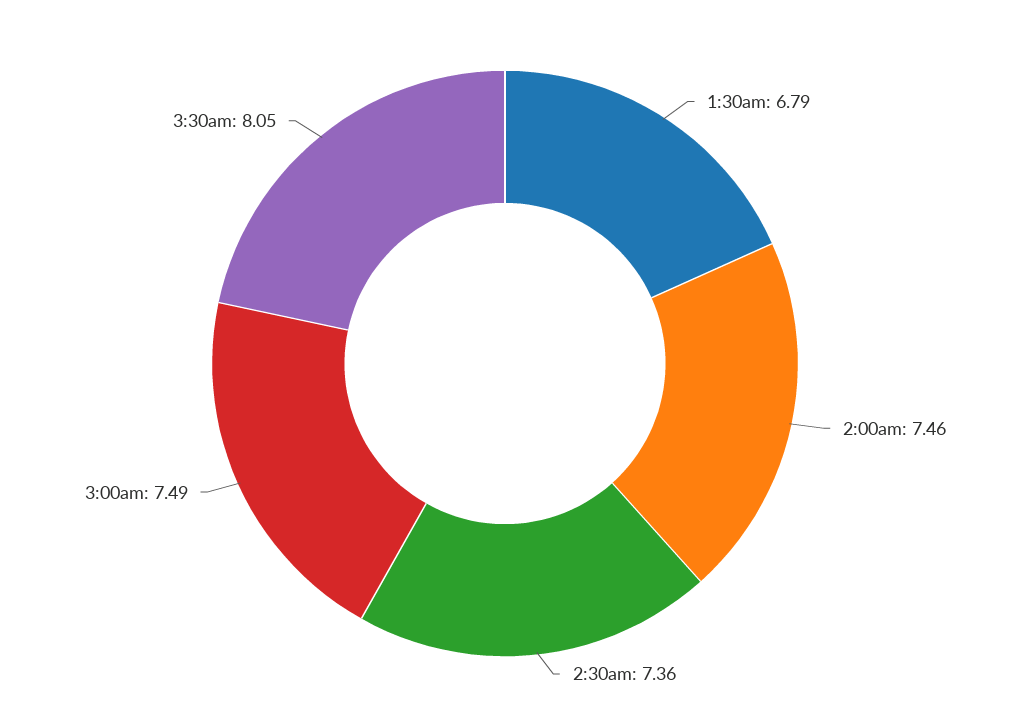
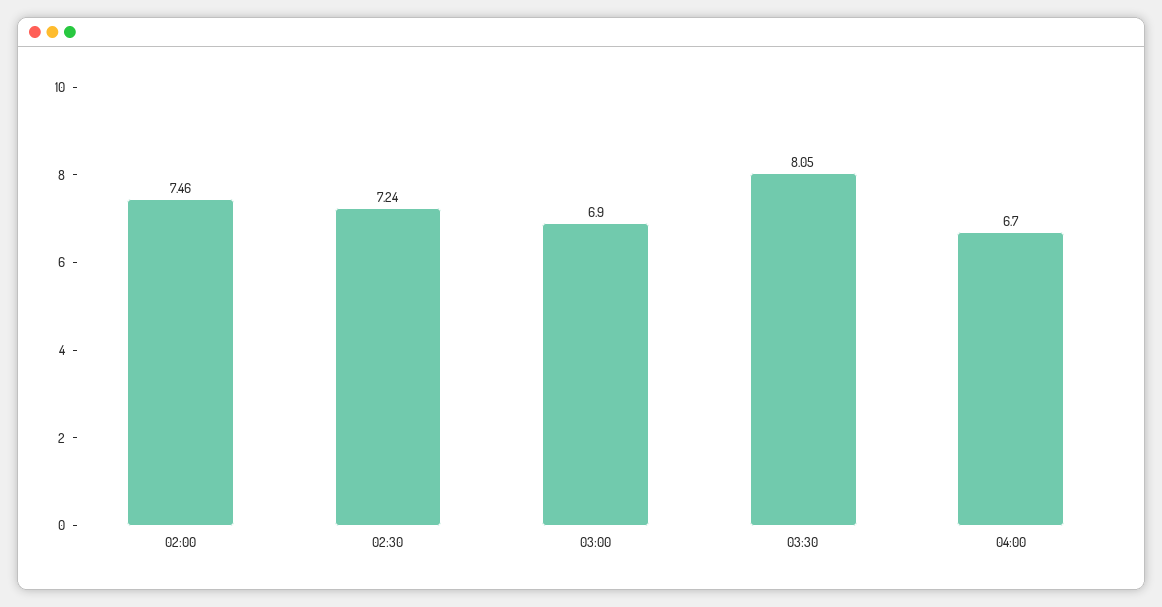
1:30am: 6.79 -> none
2:30am: 7.36 -> 7.24
3:00am: 7.49 -> 6.9
04:00: none -> 6.7

